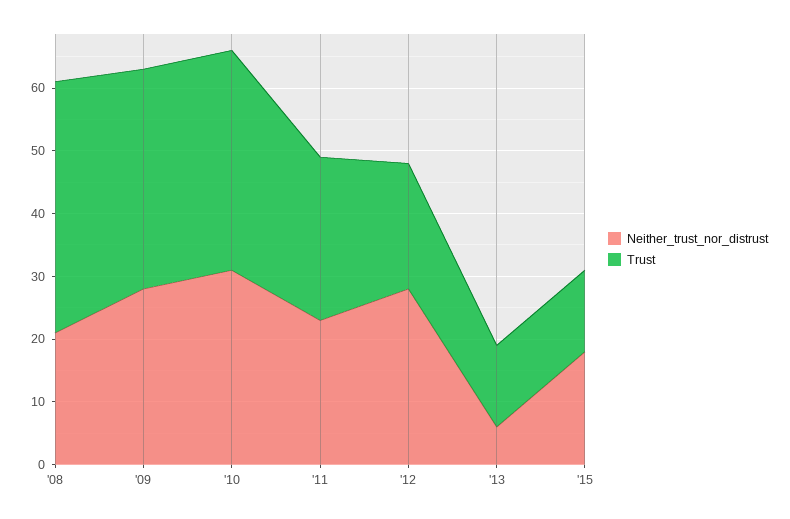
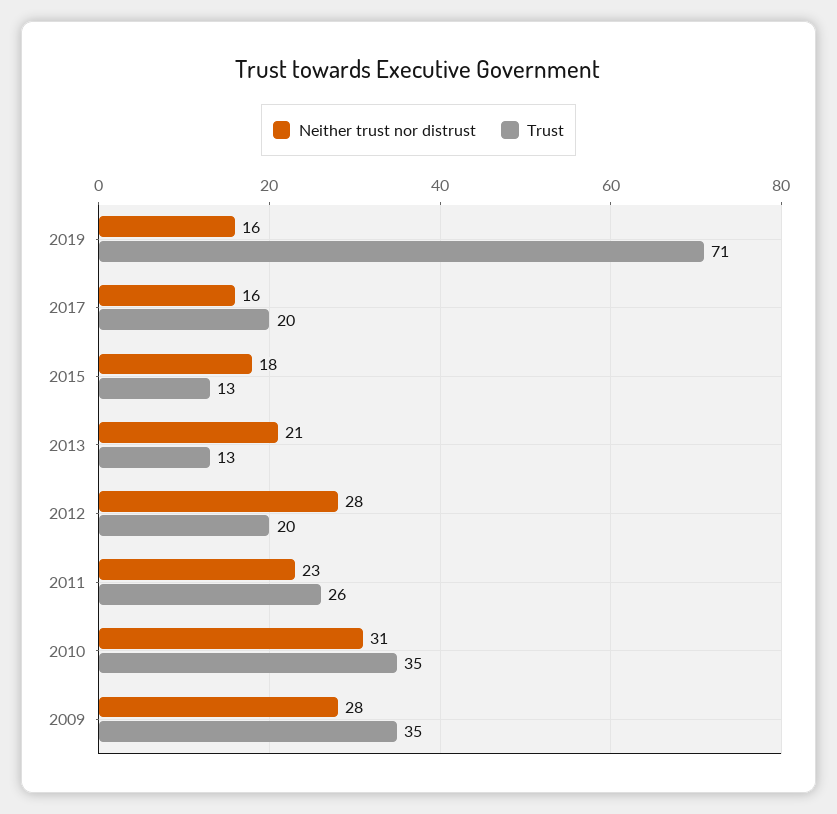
Neither_trust_nor_distrust, '08: 20 -> none
Trust, '08: 40 -> none
Neither_trust_nor_distrust, '13: 5 -> 21
Neither_trust_nor_distrust, 2019: none -> 16
Trust, 2019: none -> 71
Neither_trust_nor_distrust, 2017: none -> 16
Trust, 2017: none -> 20

